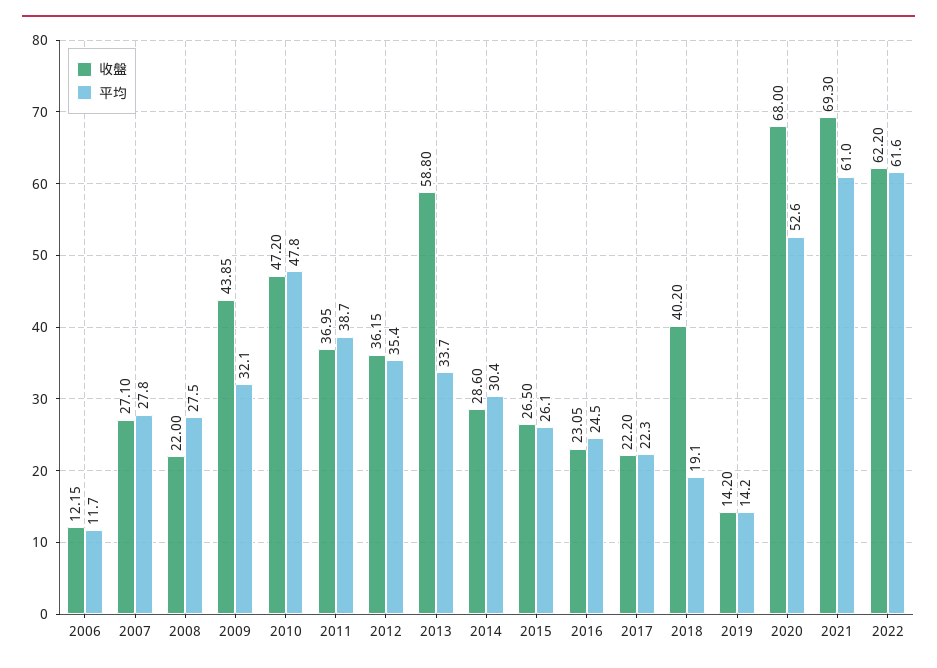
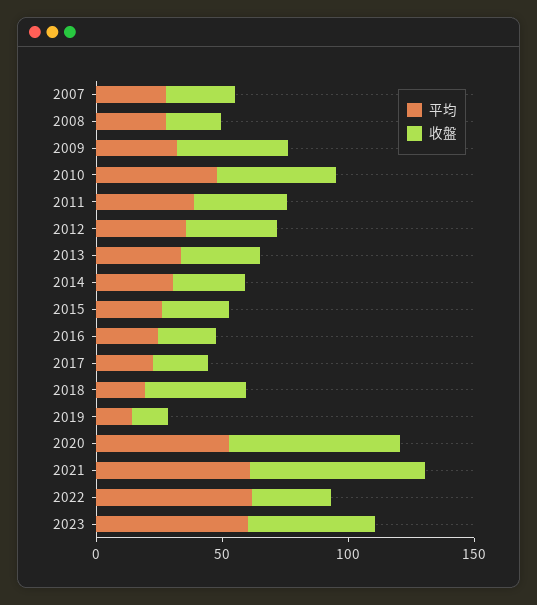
收盤, 2006: 12.15 -> none
平均, 2006: 11.7 -> none
收盤, 2013: 58.8 -> 30
收盤, 2022: 62.2 -> 30
平均, 2023: none -> 60
收盤, 2023: none -> 50

